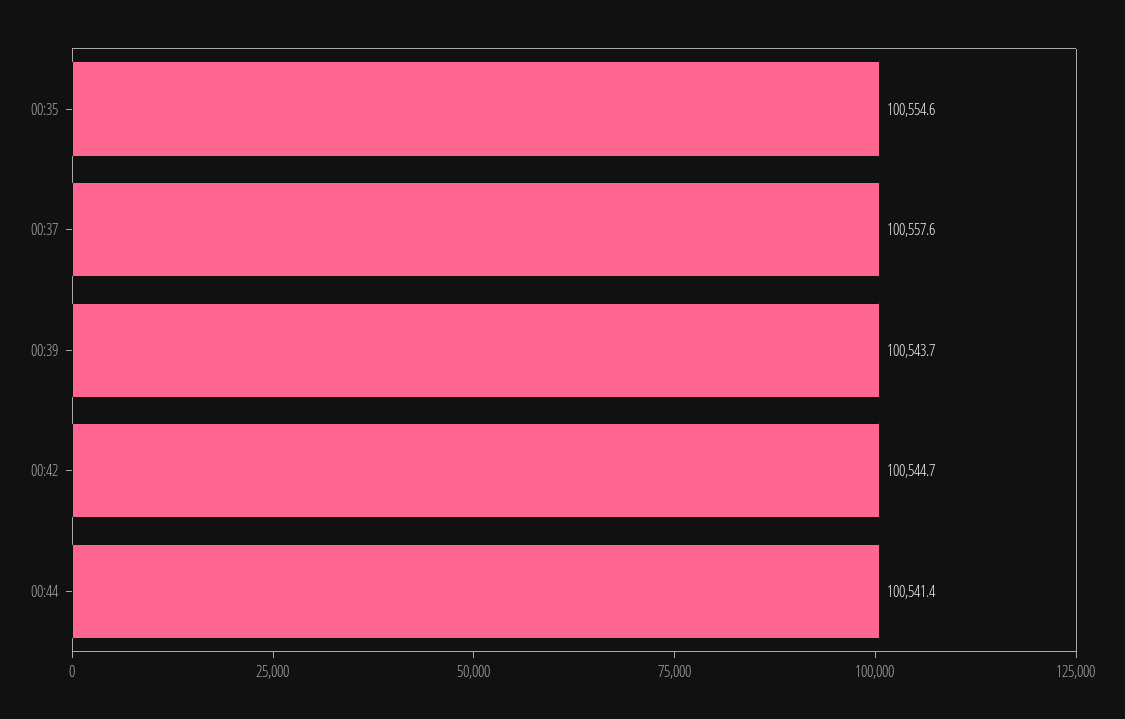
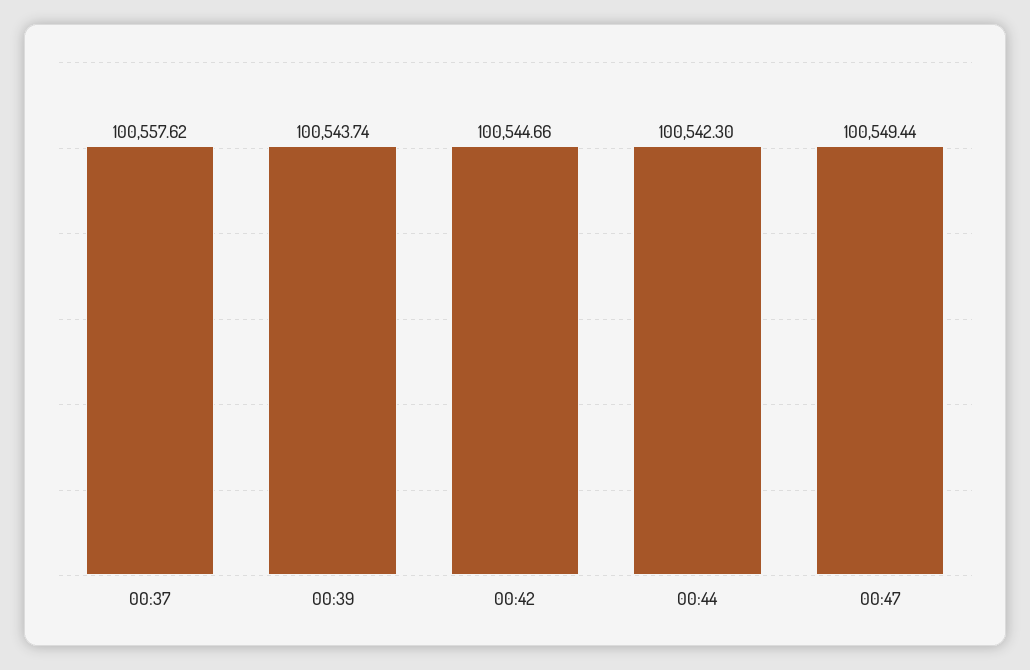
00:35: 100554.6 -> none
00:44: 100541.4 -> 100542.3
00:47: none -> 100549.44

